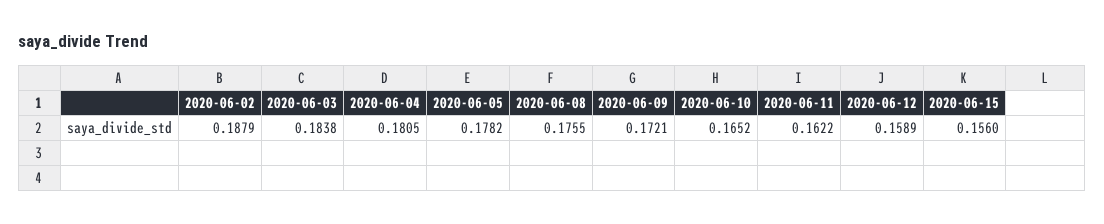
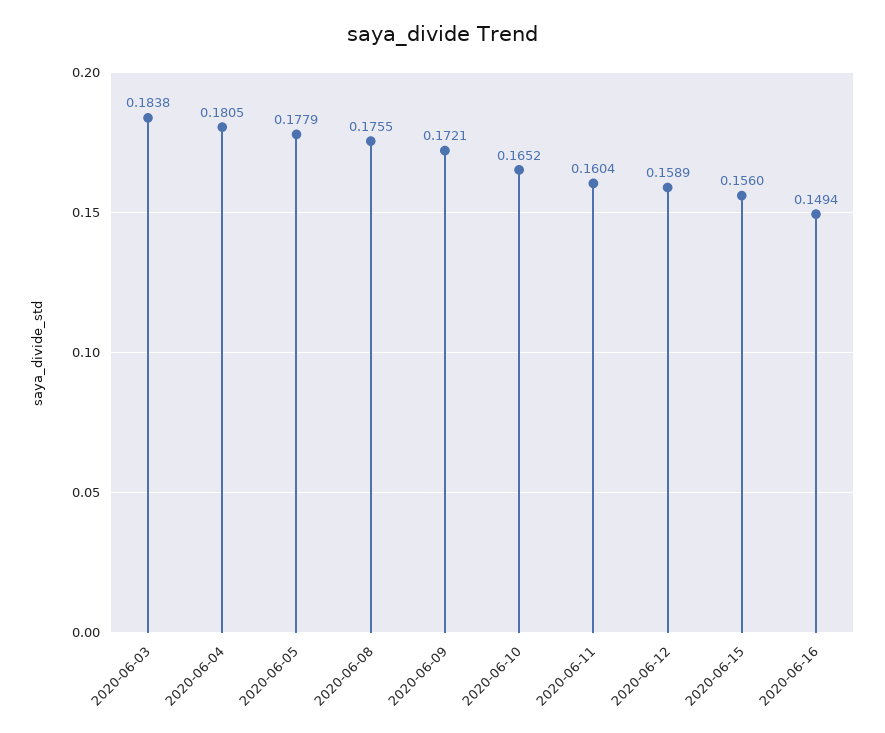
2020-06-02: 0.1879 -> none
2020-06-05: 0.1782 -> 0.1779
2020-06-11: 0.1622 -> 0.1604
2020-06-16: none -> 0.1494

